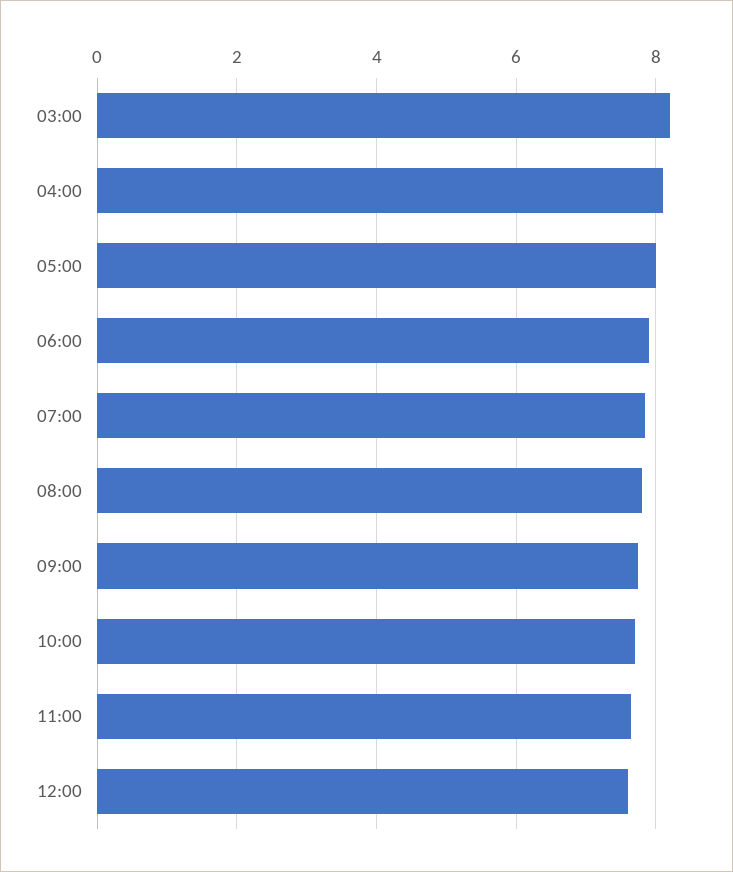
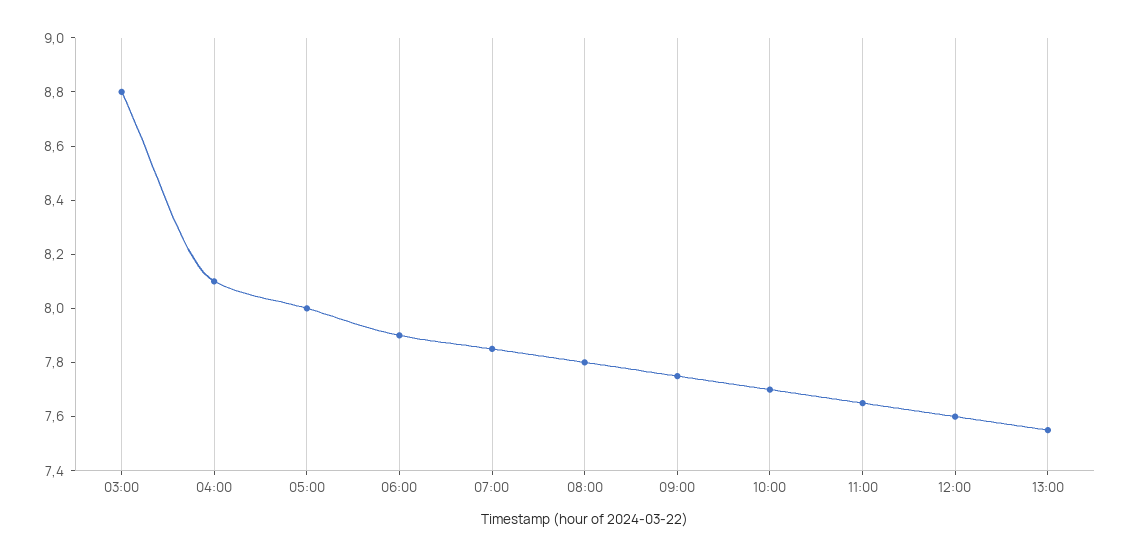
03:00: 8.2 -> 8.8
13:00: none -> 7.55

